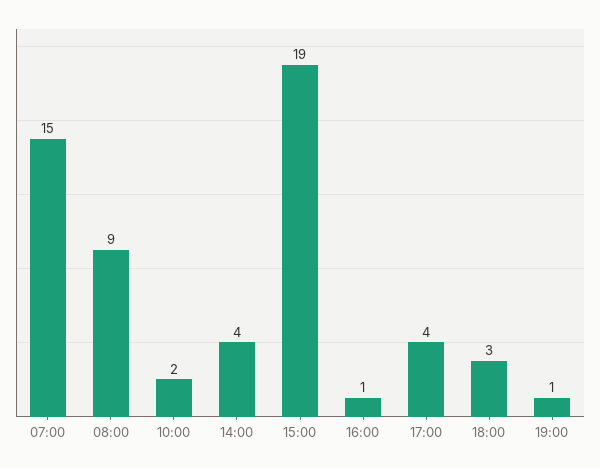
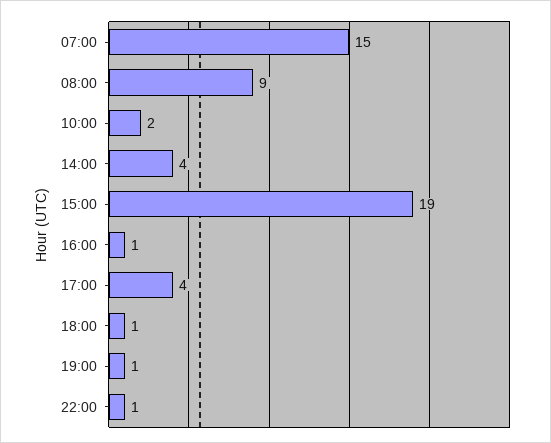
18:00: 3 -> 1
22:00: none -> 1

